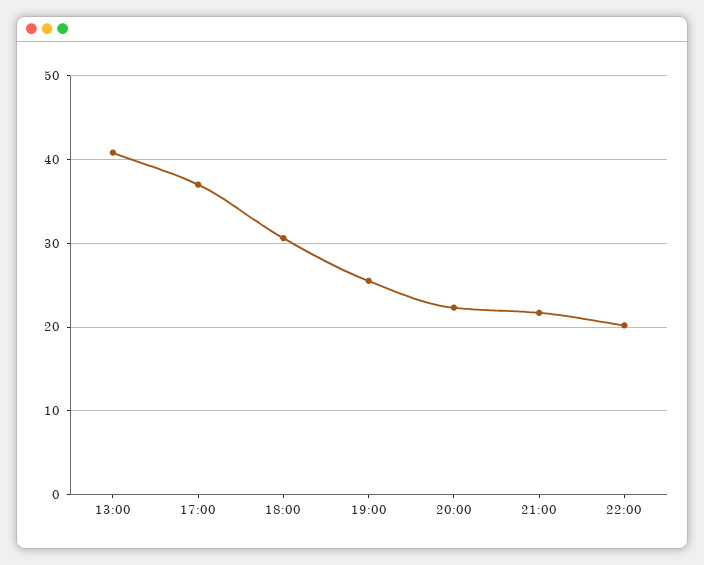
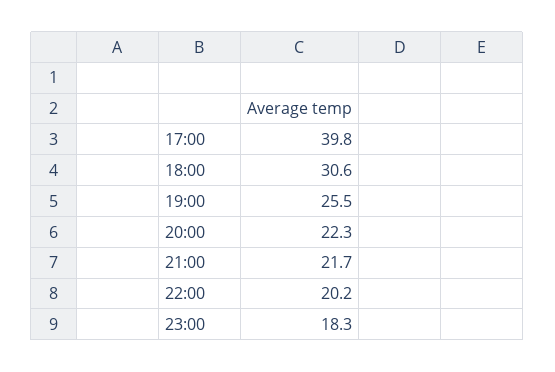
13:00: 41 -> none
17:00: 37 -> 39.8
23:00: none -> 18.3

